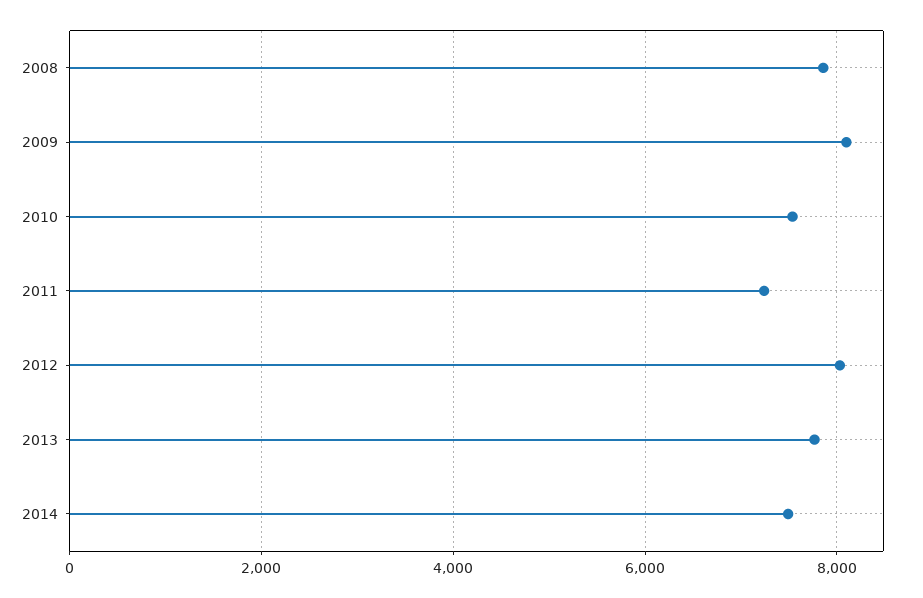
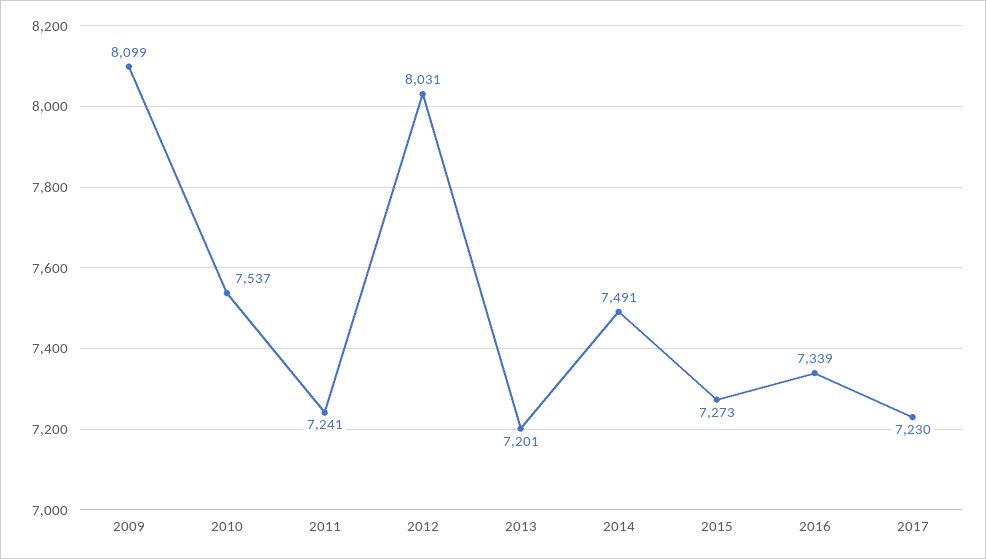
2008: 7800 -> none
2013: 7800 -> 7201
2015: none -> 7273
2016: none -> 7339
2017: none -> 7230

